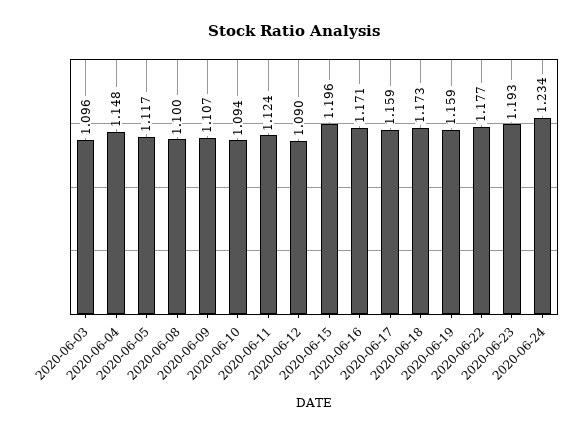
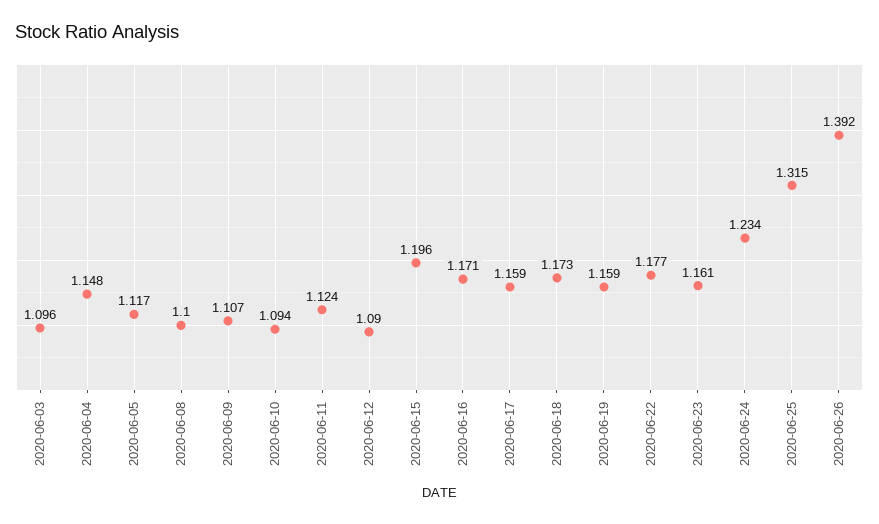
2020-06-23: 1.193 -> 1.161
2020-06-25: none -> 1.315
2020-06-26: none -> 1.392

